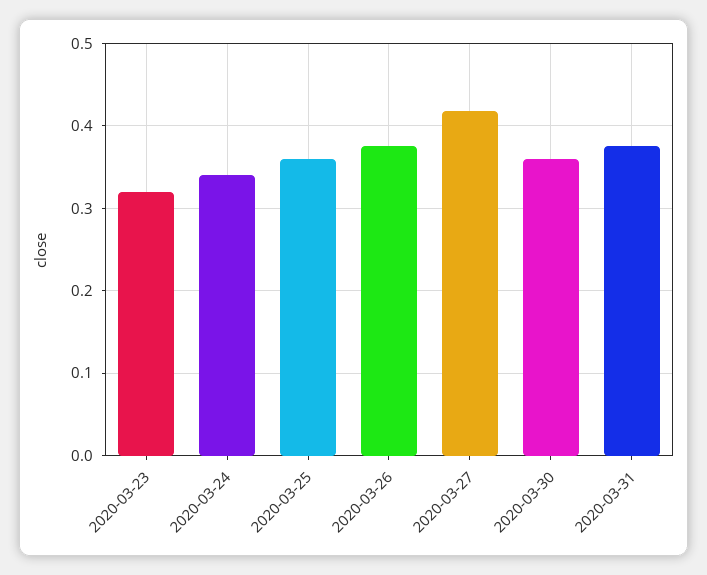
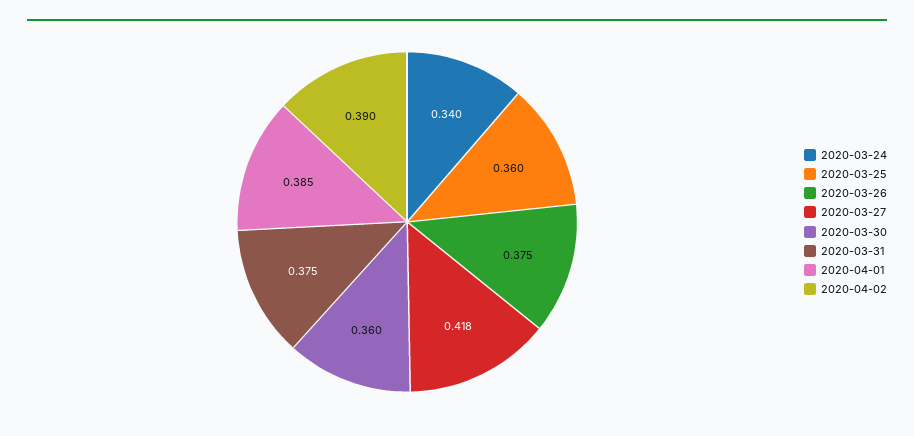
2020-03-23: 0.32 -> none
2020-04-01: none -> 0.385
2020-04-02: none -> 0.39

